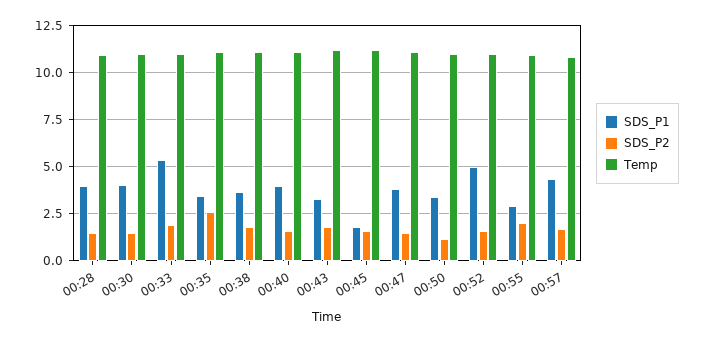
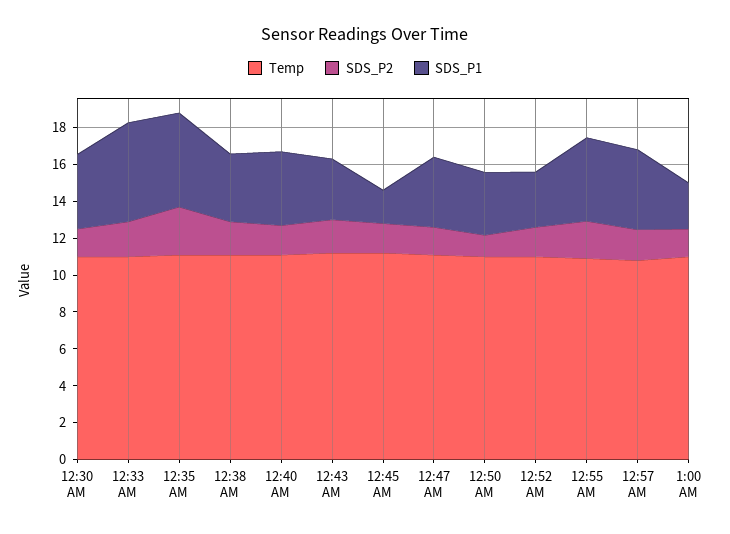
SDS_P1, 00:28: 4 -> none
SDS_P2, 00:28: 1.5 -> none
Temp, 00:28: 11 -> none
SDS_P1, 00:35: 3.5 -> 5
SDS_P1, 00:52: 5 -> 3
SDS_P1, 00:55: 3 -> 4.5
Temp, 1:00 AM: none -> 11
SDS_P2, 1:00 AM: none -> 1.5
SDS_P1, 1:00 AM: none -> 2.5

